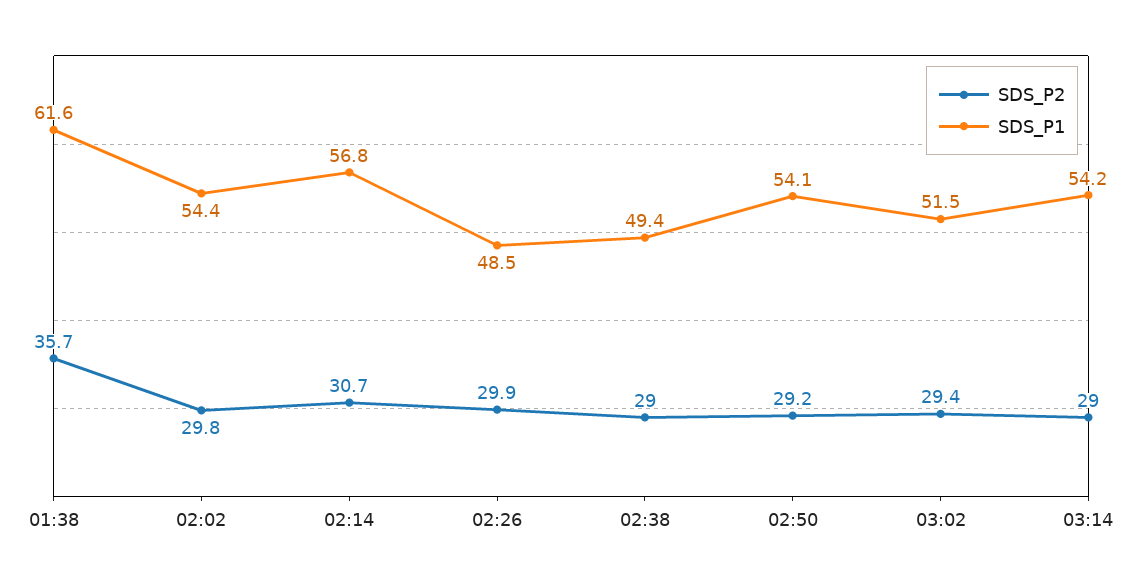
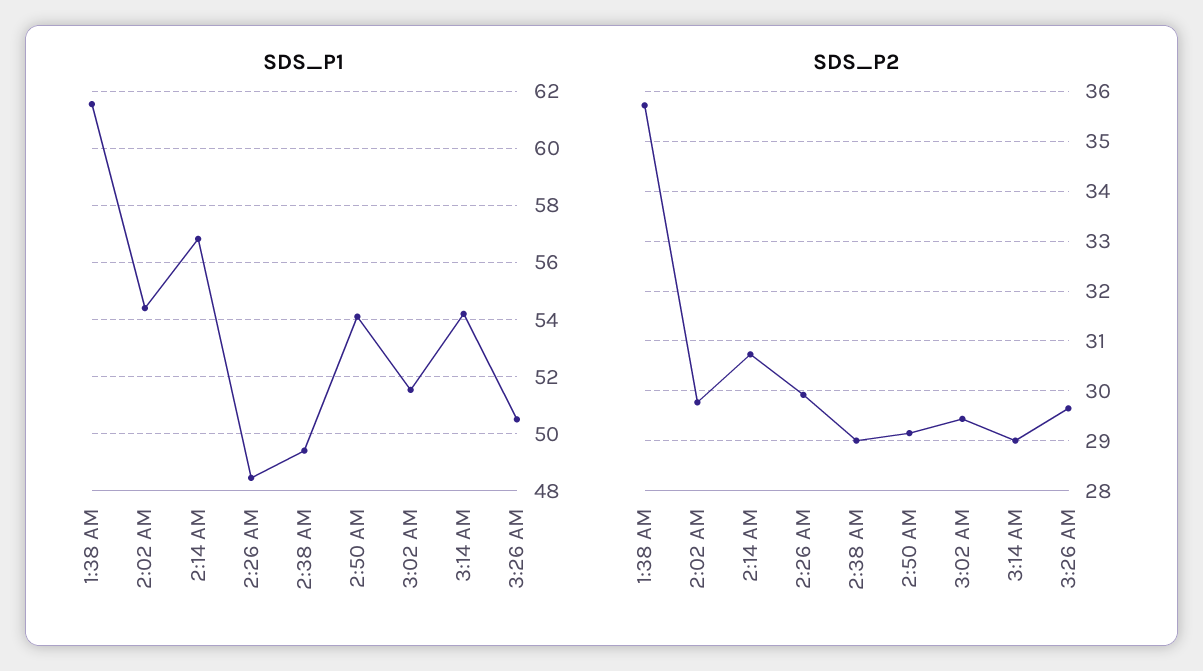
SDS_P1, 3:26 AM: none -> 50.5
SDS_P2, 3:26 AM: none -> 29.6

